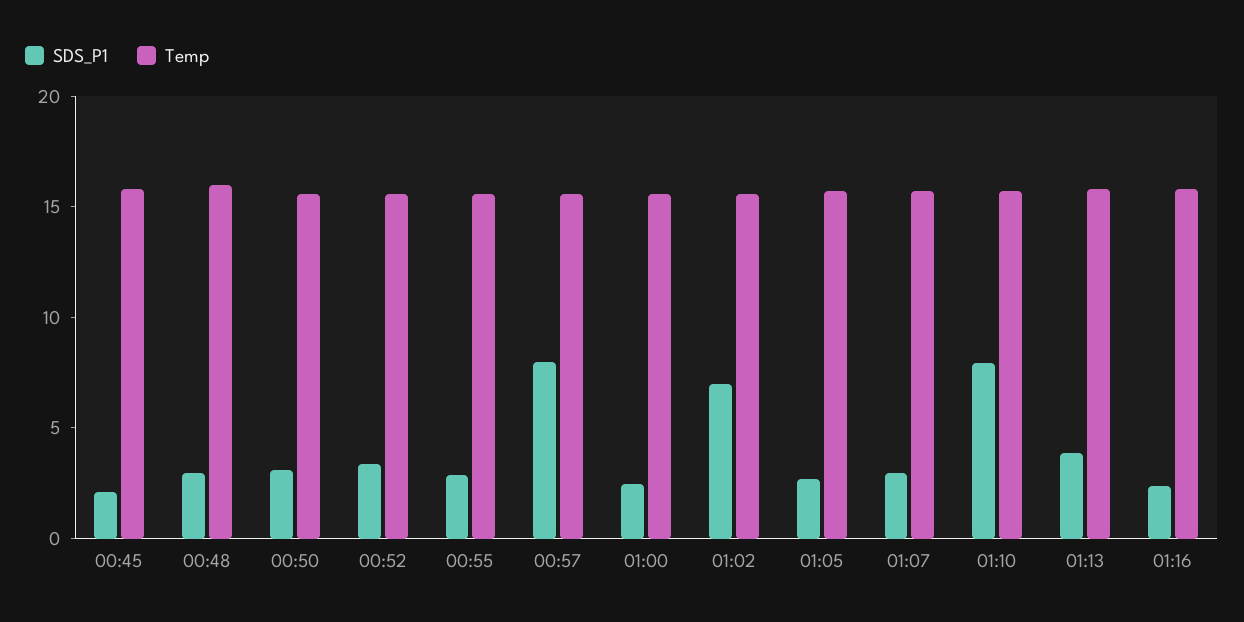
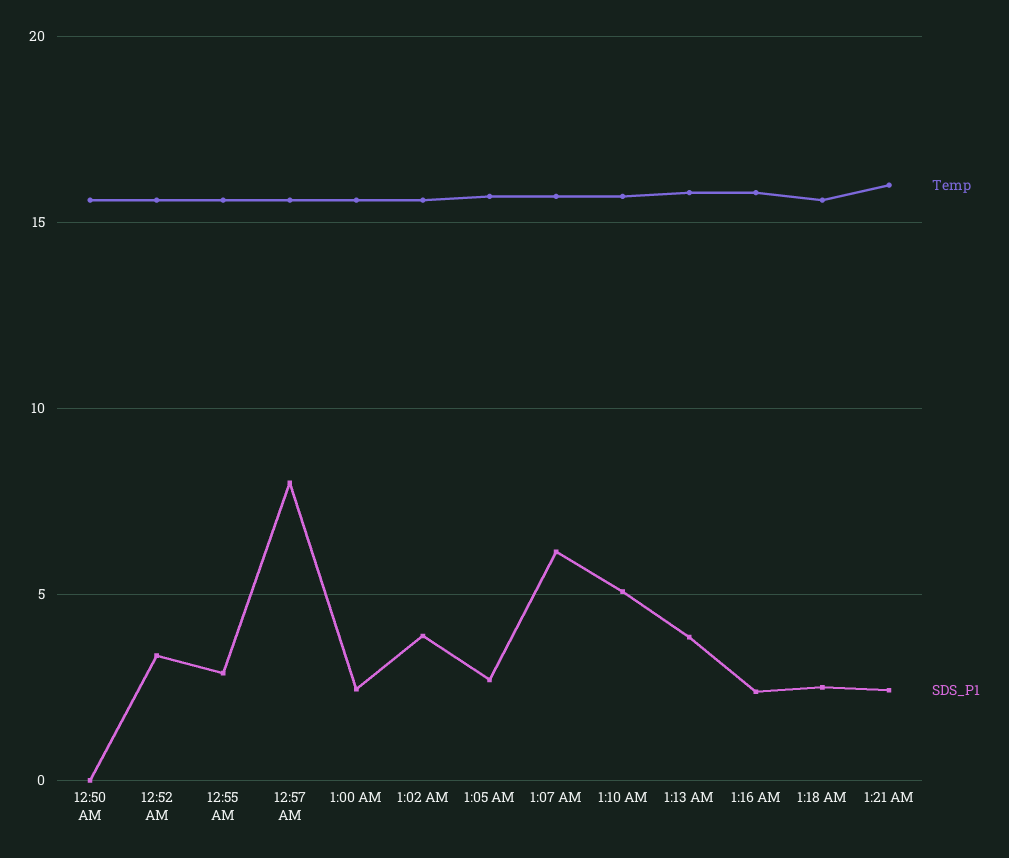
SDS_P1, 00:45: 2 -> none
Temp, 00:45: 16 -> none
SDS_P1, 00:48: 3 -> none
Temp, 00:48: 16 -> none
SDS_P1, 00:50: 3 -> 0
SDS_P1, 01:02: 7 -> 4
SDS_P1, 01:07: 3 -> 6
SDS_P1, 01:10: 8 -> 5
Temp, 1:18 AM: none -> 15.5
SDS_P1, 1:18 AM: none -> 2.5
Temp, 1:21 AM: none -> 16
SDS_P1, 1:21 AM: none -> 2.5

